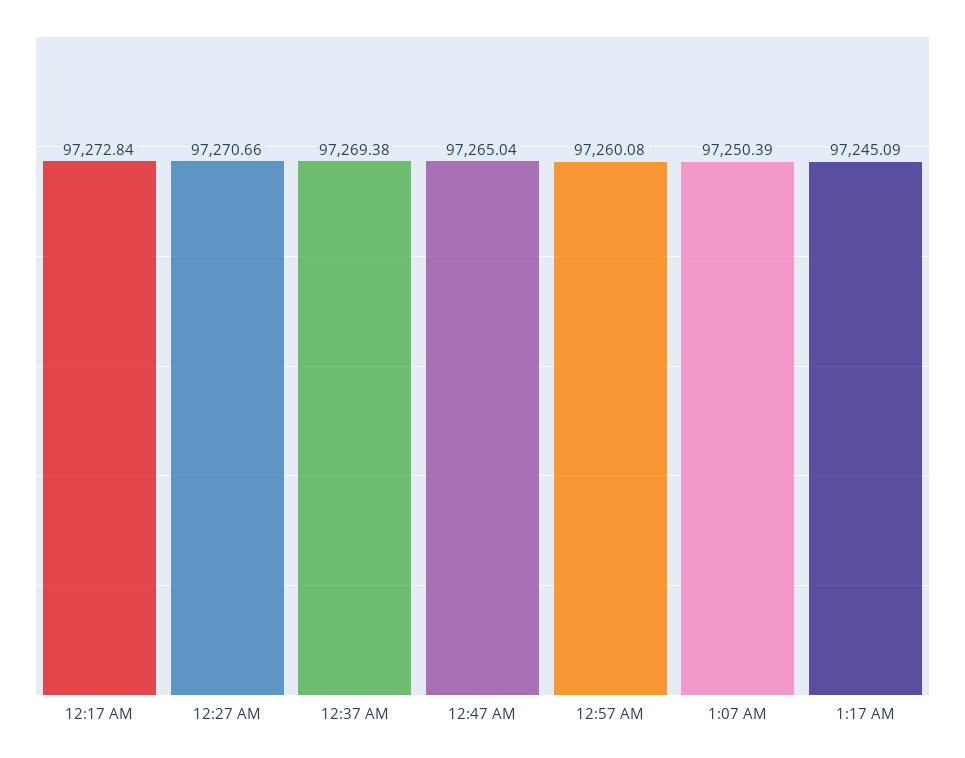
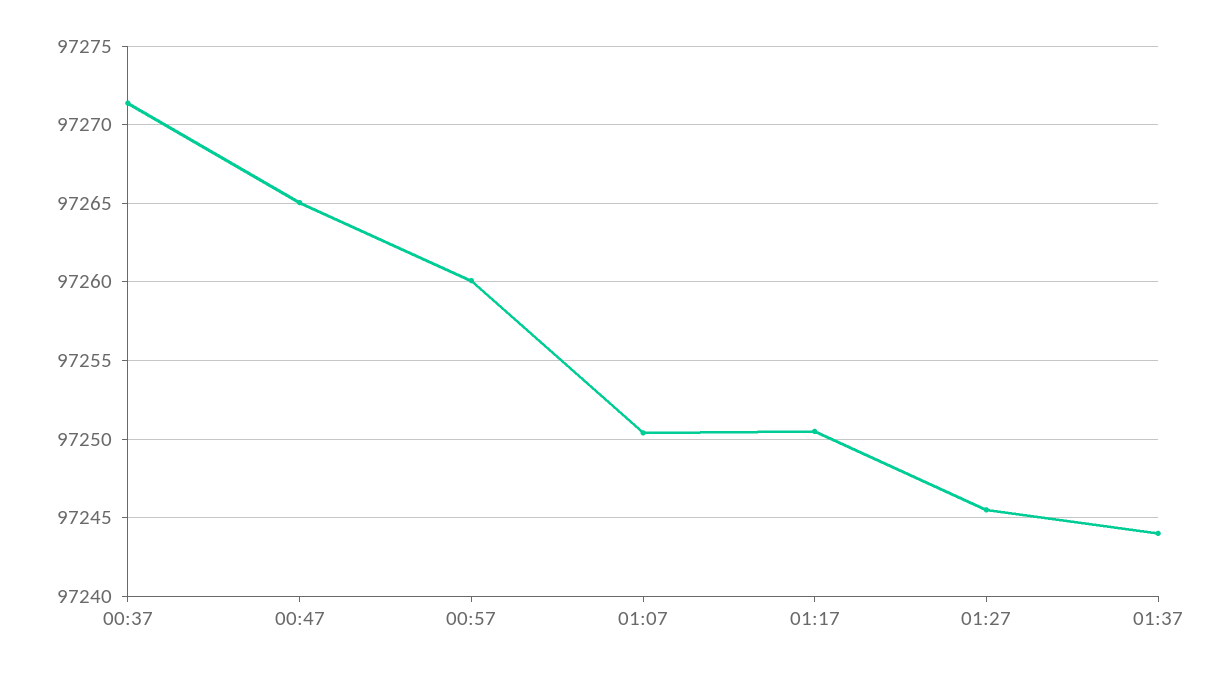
12:17 AM: 97272.84 -> none
12:27 AM: 97270.66 -> none
12:37 AM: 97269.38 -> 97271.5
1:17 AM: 97245.09 -> 97250.5
01:27: none -> 97245.5
01:37: none -> 97244

